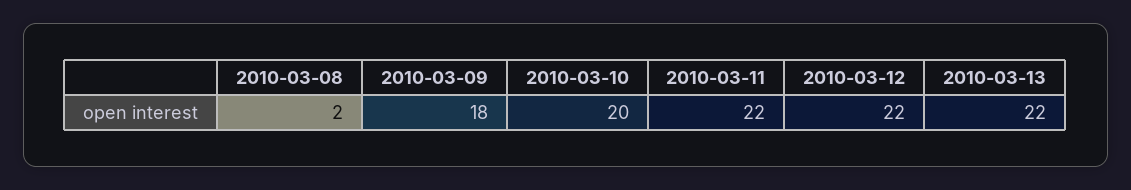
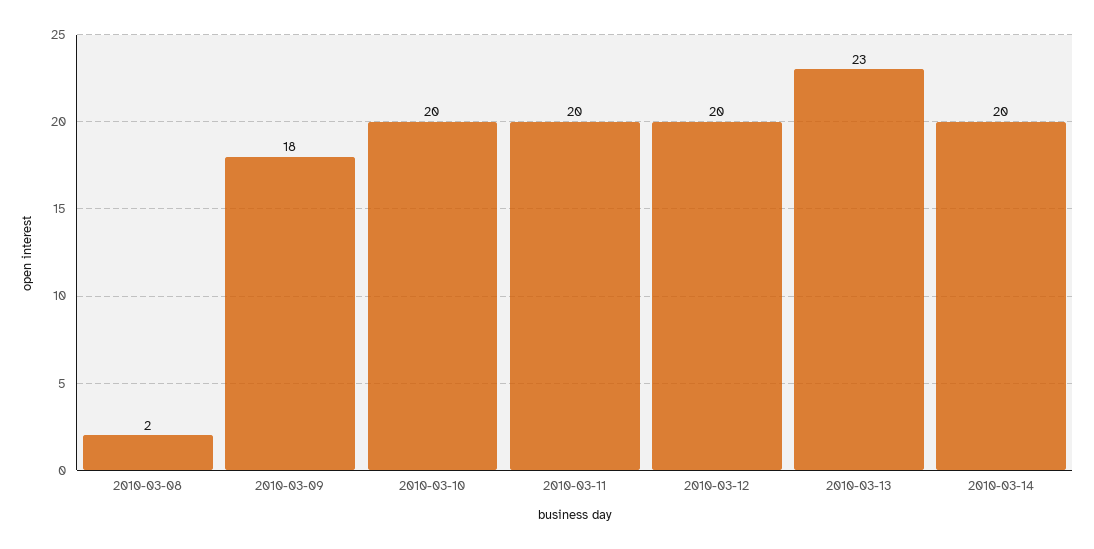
2010-03-11: 22 -> 20
2010-03-12: 22 -> 20
2010-03-13: 22 -> 23
2010-03-14: none -> 20

